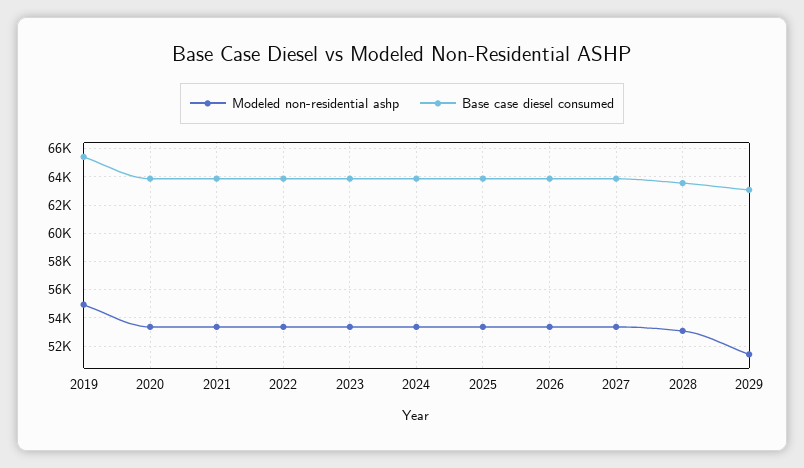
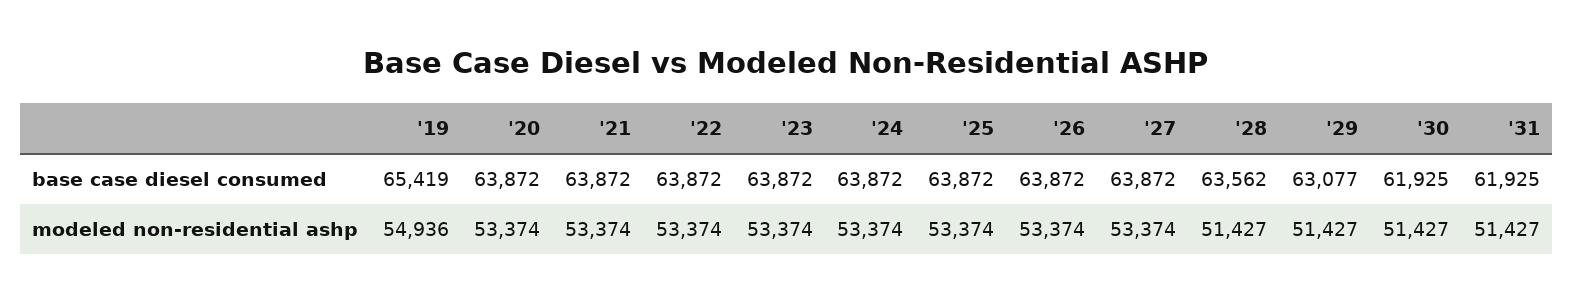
Modeled non-residential ashp, 2028: 53000 -> 51427
Base case diesel consumed, '30: none -> 61925
Base case diesel consumed, '31: none -> 61925
Modeled non-residential ashp, '30: none -> 51427
Modeled non-residential ashp, '31: none -> 51427

